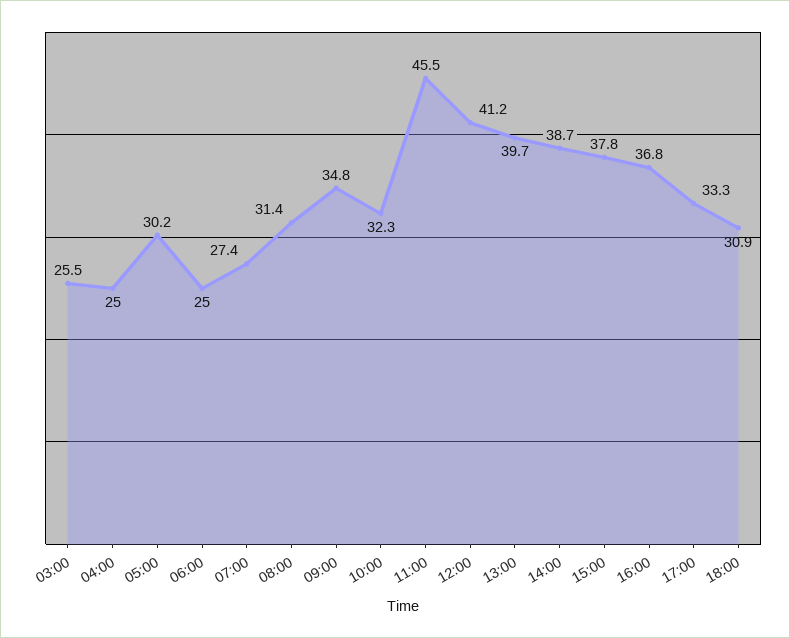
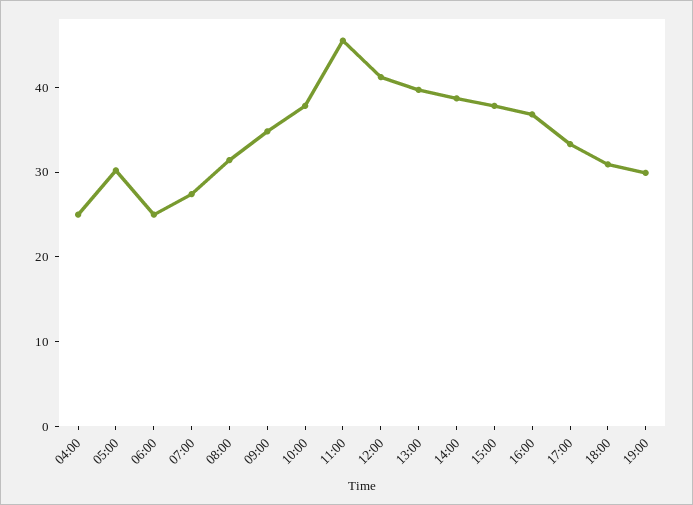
03:00: 25.5 -> none
10:00: 32.3 -> 38
19:00: none -> 30

